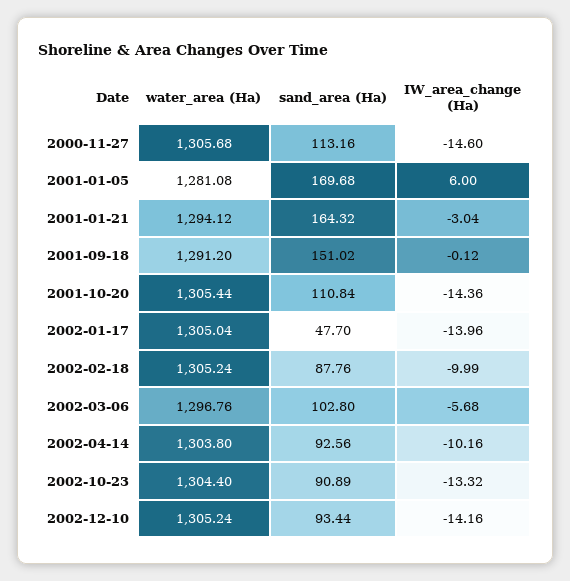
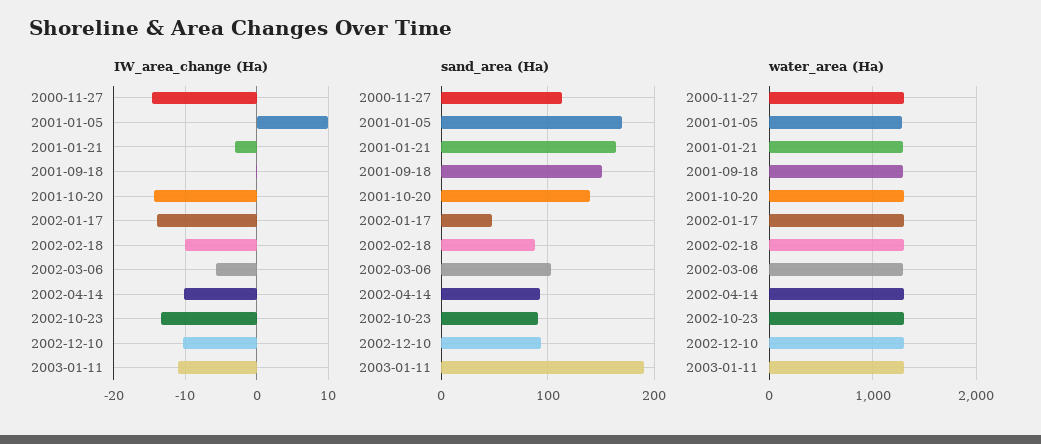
IW_area_change (Ha), 2001-01-05: 6 -> 10
sand_area (Ha), 2001-10-20: 110.84 -> 140
IW_area_change (Ha), 2002-12-10: -14.16 -> -10
IW_area_change (Ha), 2003-01-11: none -> -11
sand_area (Ha), 2003-01-11: none -> 190
water_area (Ha), 2003-01-11: none -> 1300

